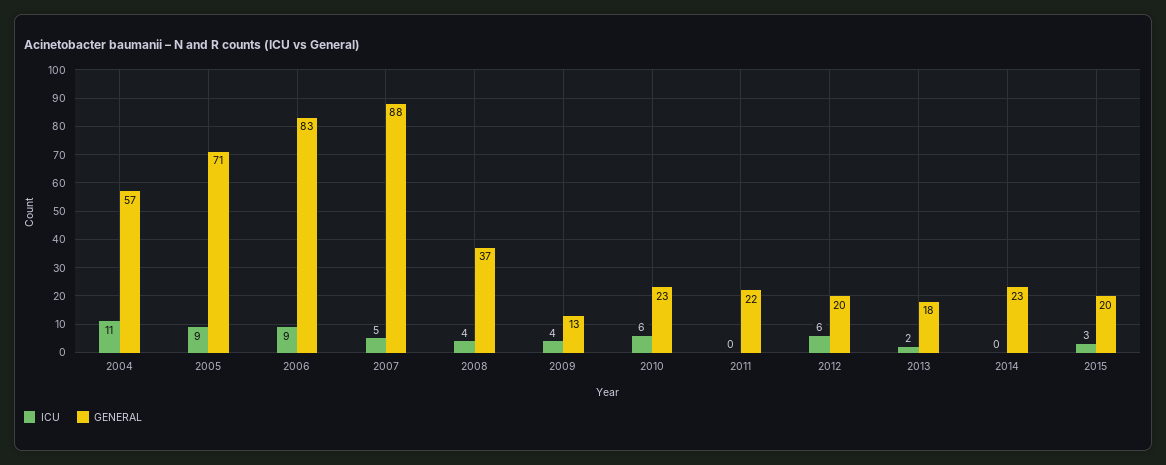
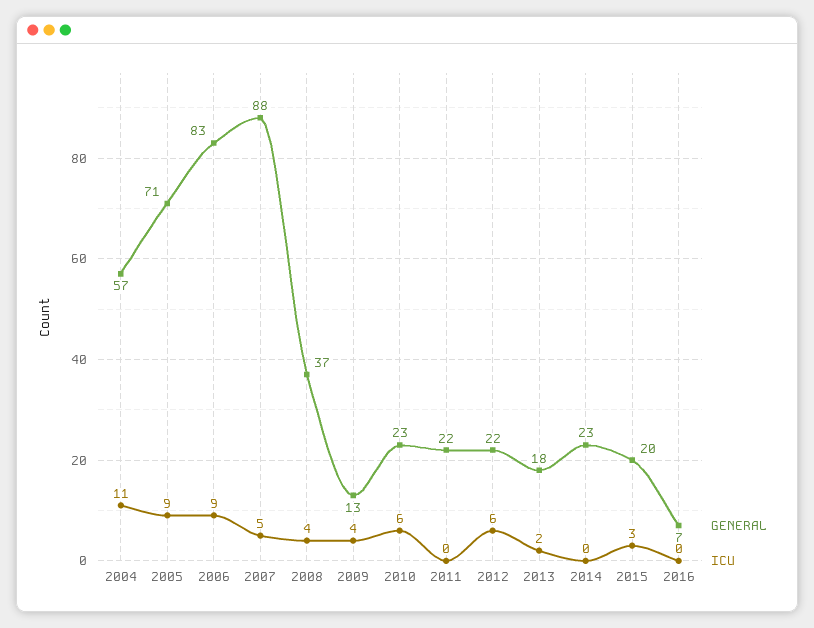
GENERAL, 2012: 20 -> 22
GENERAL, 2016: none -> 7
ICU, 2016: none -> 0

